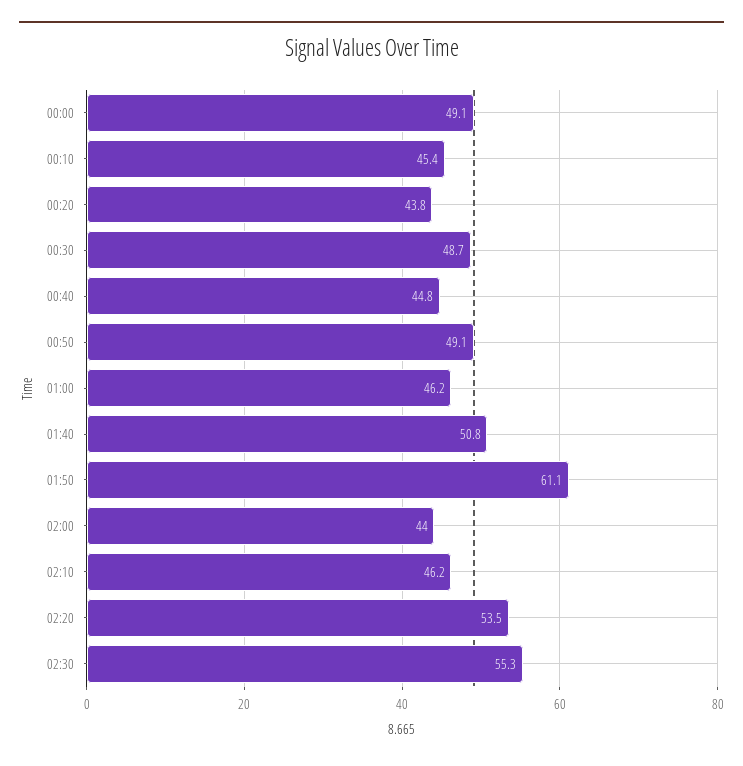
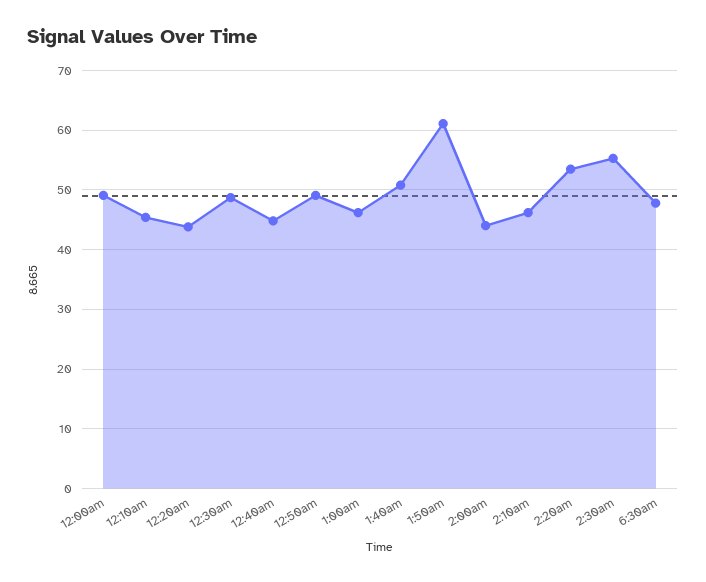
6:30am: none -> 48

